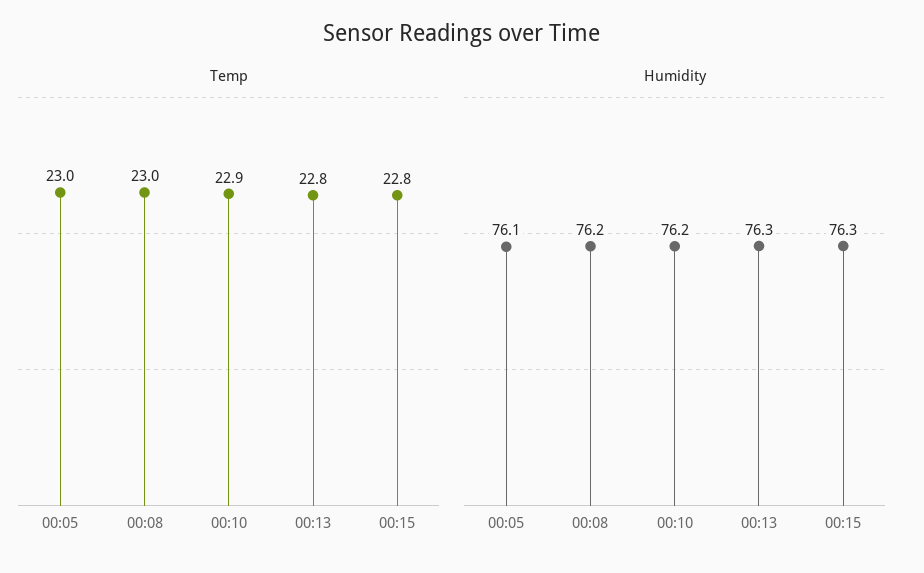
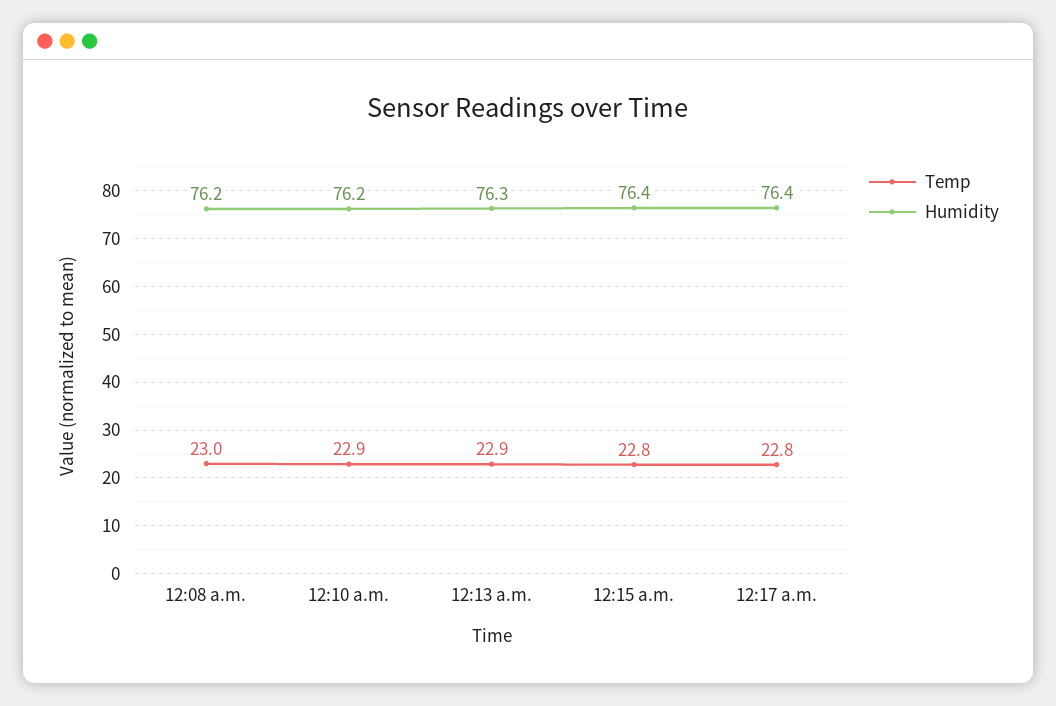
Temp, 00:05: 23 -> none
Temp, 00:13: 22.8 -> 22.9
Humidity, 00:05: 76.1 -> none
Humidity, 00:15: 76.3 -> 76.4
Temp, 12:17 a.m.: none -> 22.8
Humidity, 12:17 a.m.: none -> 76.4

